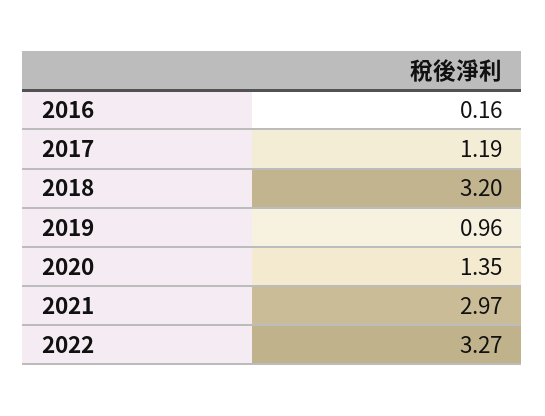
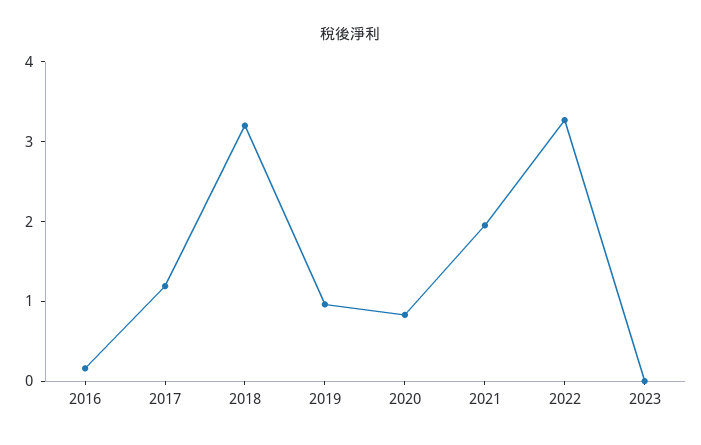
2020: 1.35 -> 0.8
2021: 2.97 -> 2
2023: none -> 0

